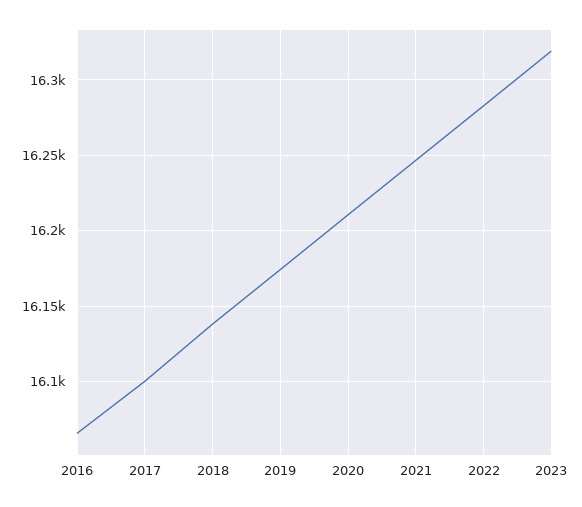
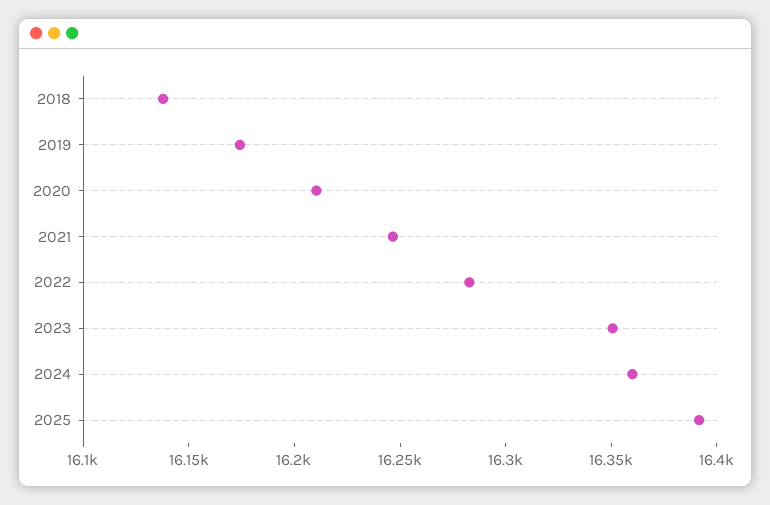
2016: 16065 -> none
2017: 16100 -> none
2023: 16320 -> 16350
2024: none -> 16360
2025: none -> 16390

